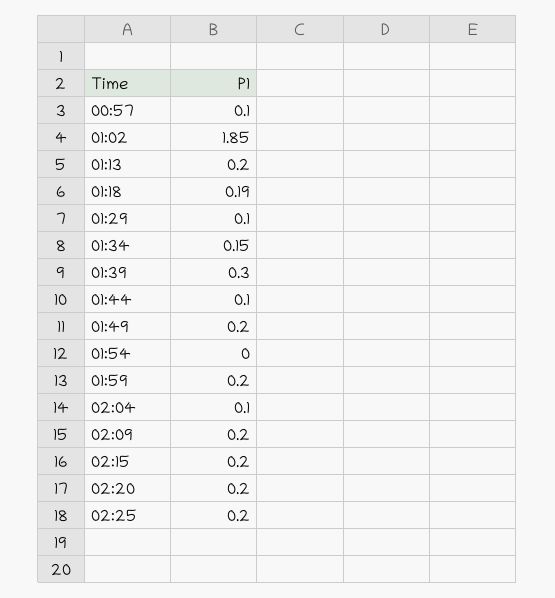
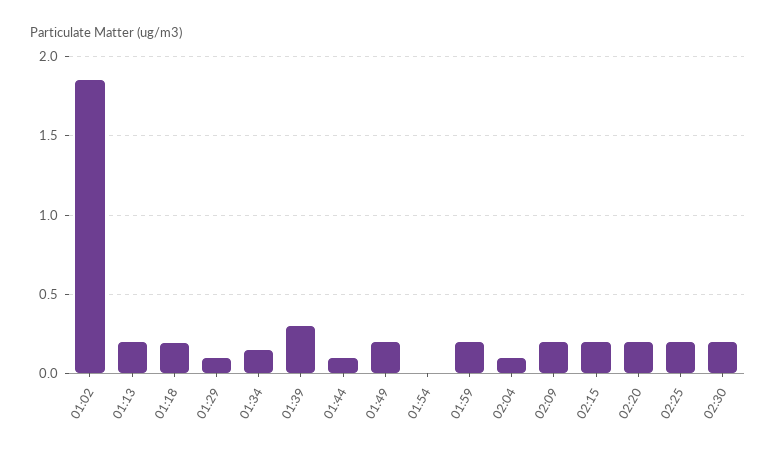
00:57: 0.1 -> none
02:30: none -> 0.2

